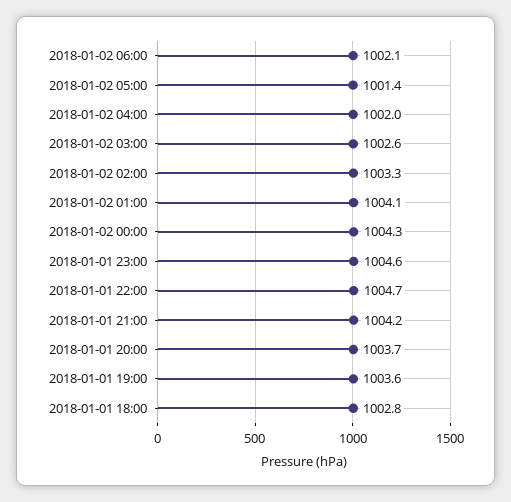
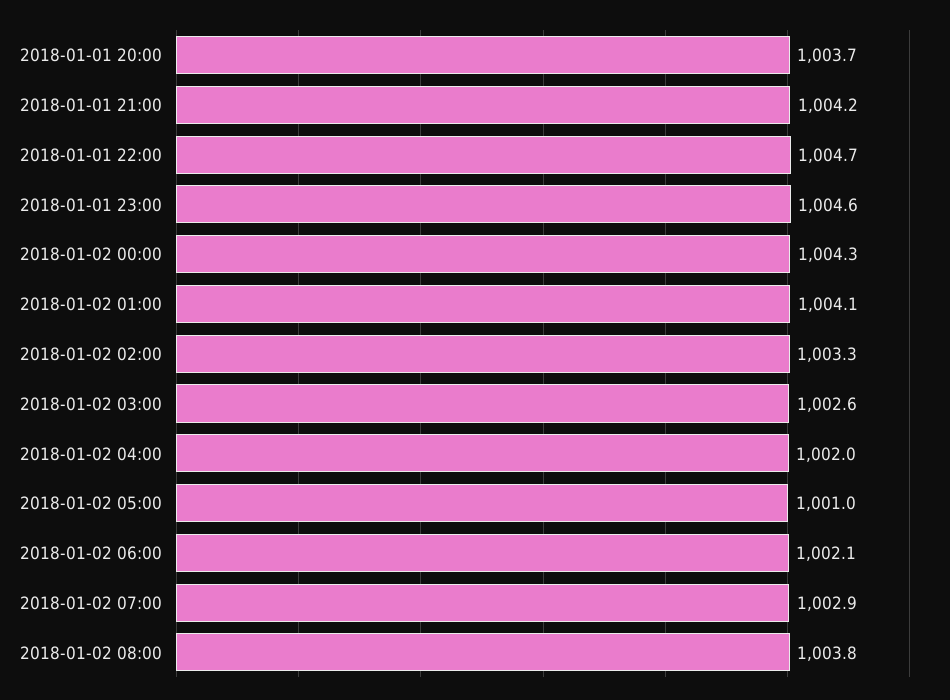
2018-01-02 05:00: 1001.4 -> 1001
2018-01-01 19:00: 1003.6 -> none
2018-01-01 18:00: 1002.8 -> none
2018-01-02 07:00: none -> 1002.9
2018-01-02 08:00: none -> 1003.8

